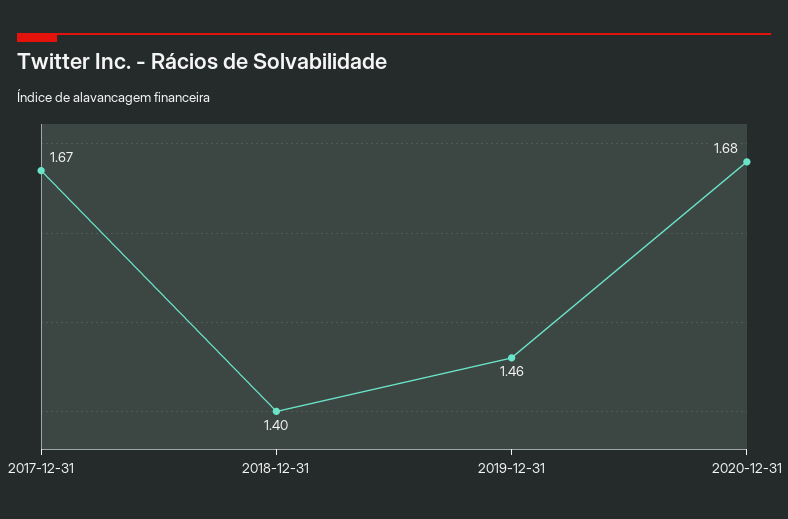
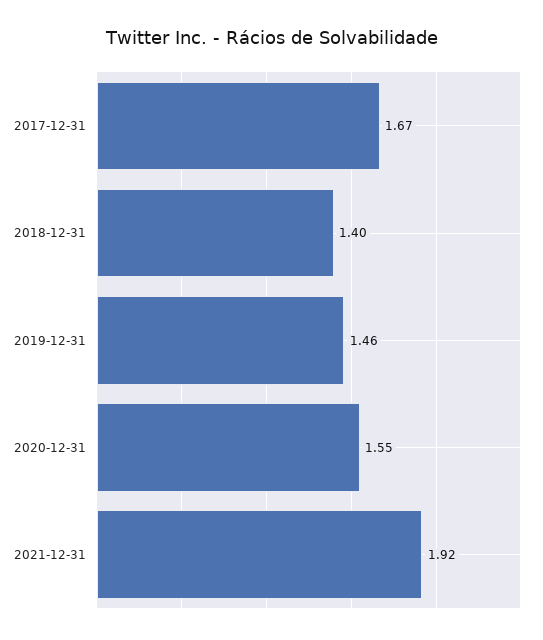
2020-12-31: 1.68 -> 1.55
2021-12-31: none -> 1.92

